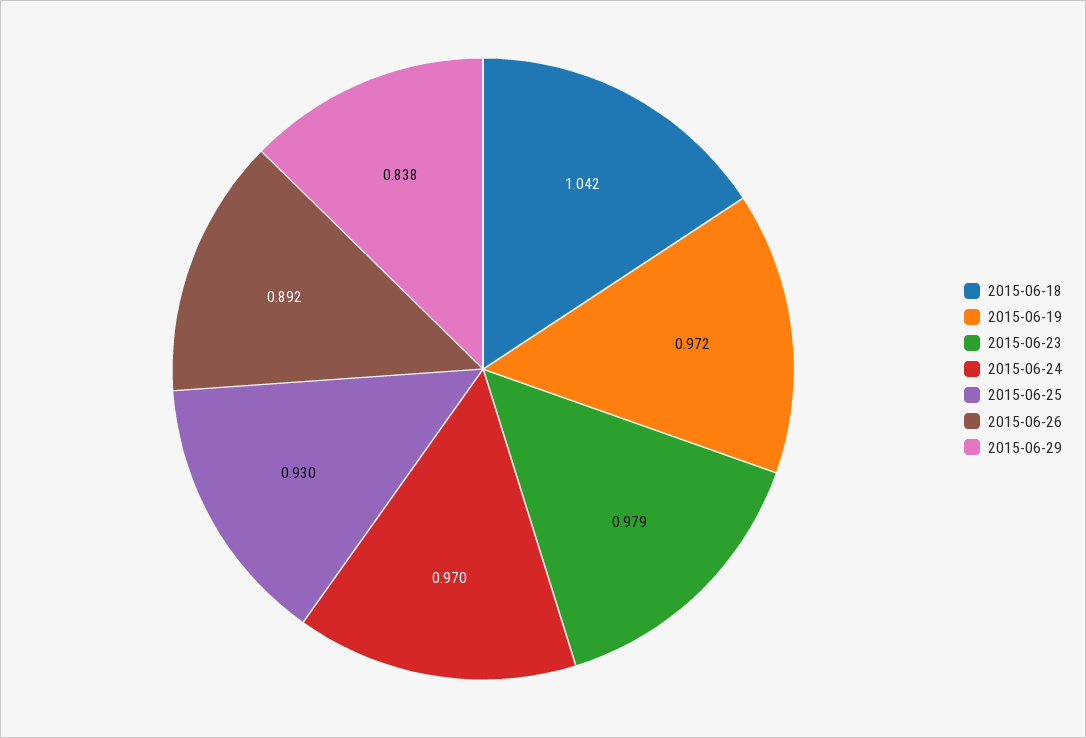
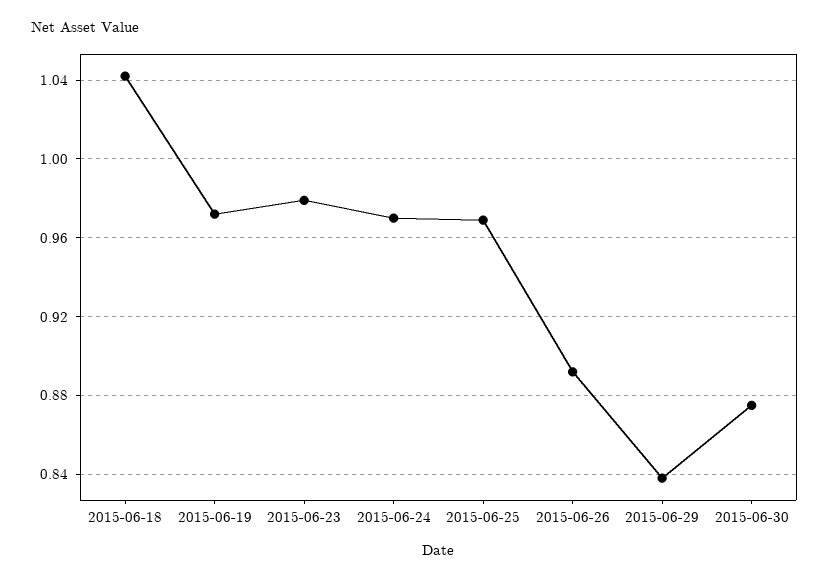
2015-06-25: 0.93 -> 0.97
2015-06-30: none -> 0.875

